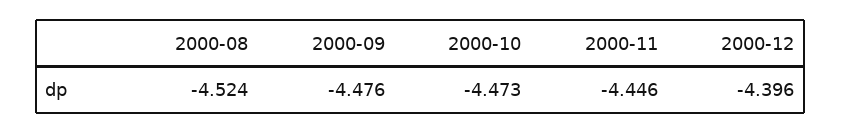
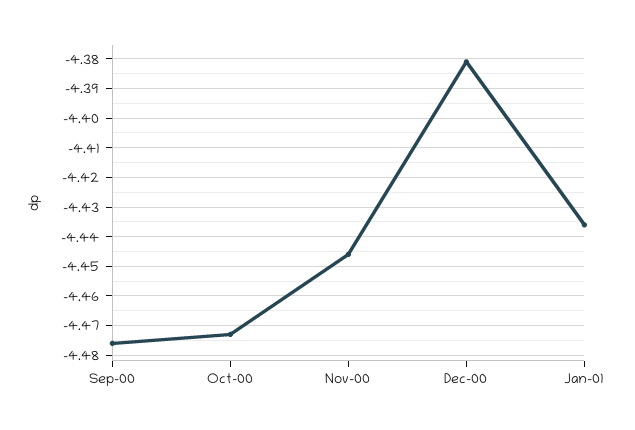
2000-08: -4.524 -> none
2000-12: -4.396 -> -4.38
Jan-01: none -> -4.435

